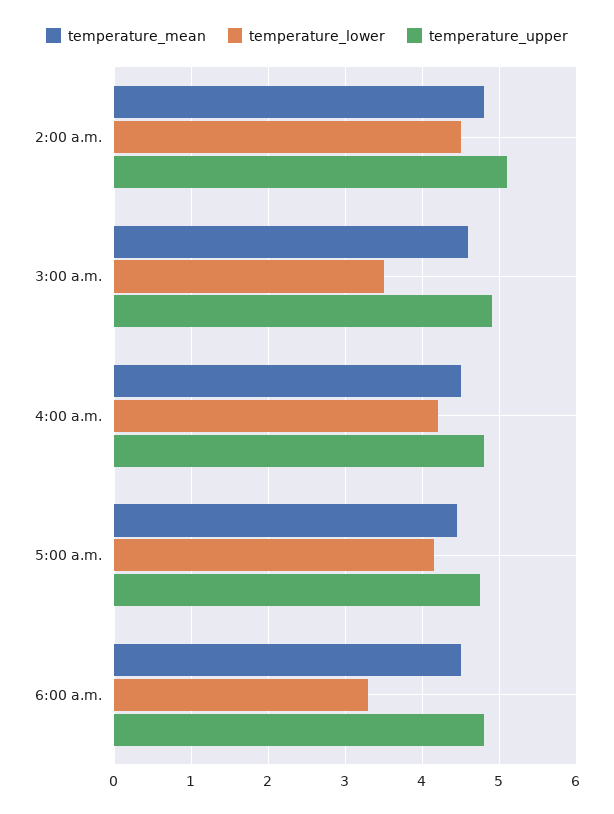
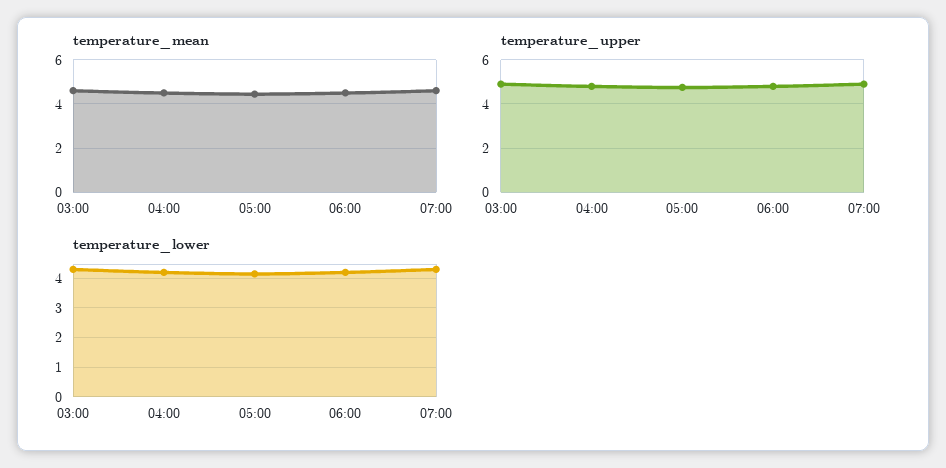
temperature_mean, 2:00 a.m.: 4.8 -> none
temperature_lower, 2:00 a.m.: 4.5 -> none
temperature_upper, 2:00 a.m.: 5.1 -> none
temperature_lower, 3:00 a.m.: 3.5 -> 4.25
temperature_lower, 6:00 a.m.: 3.3 -> 4.25
temperature_mean, 07:00: none -> 4.5
temperature_upper, 07:00: none -> 5
temperature_lower, 07:00: none -> 4.25

